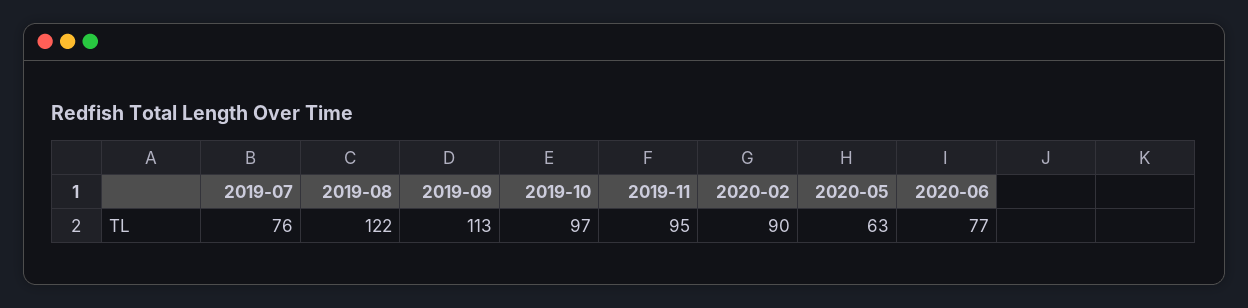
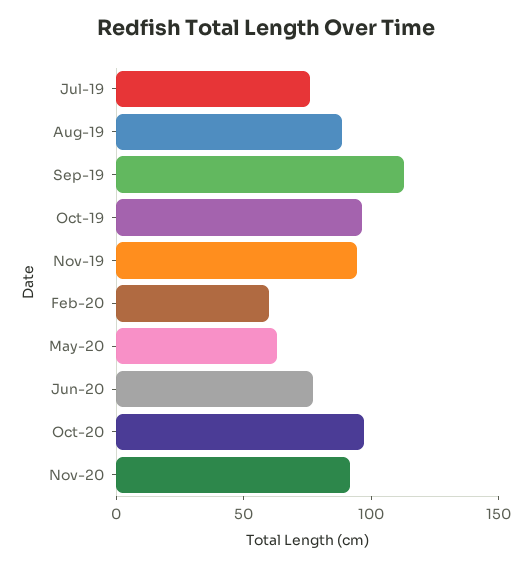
2019-08: 122 -> 90
2020-02: 90 -> 60
Oct-20: none -> 100
Nov-20: none -> 90

